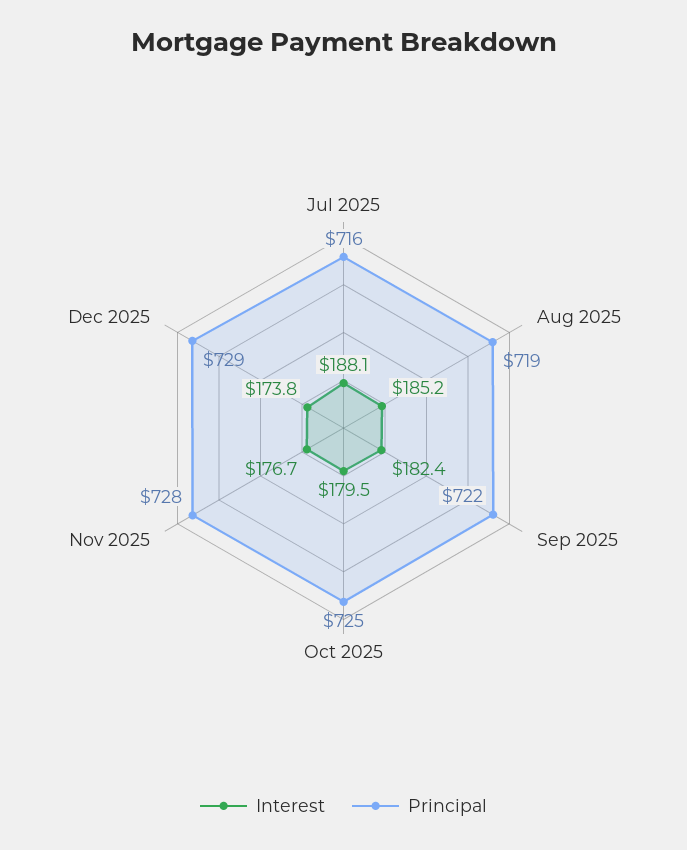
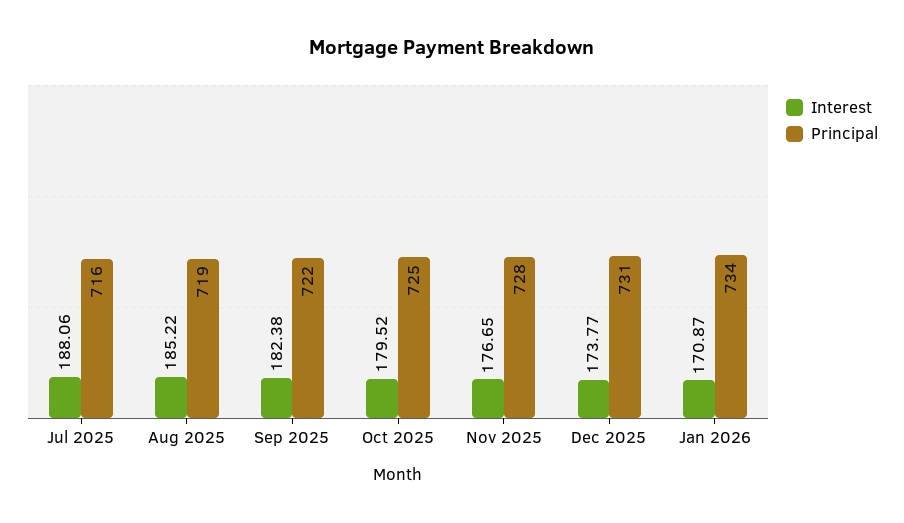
Principal, Dec 2025: 729 -> 731
Interest, Jan 2026: none -> 170.87
Principal, Jan 2026: none -> 734

